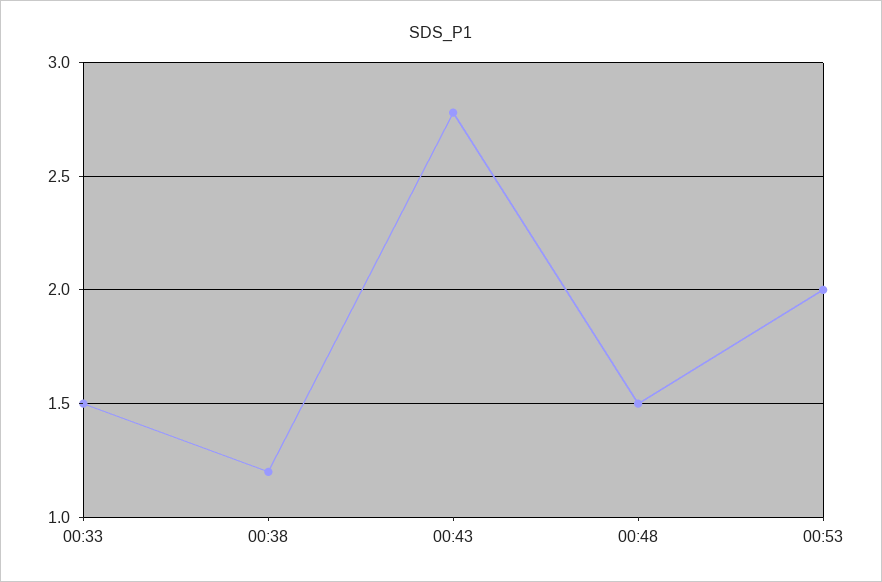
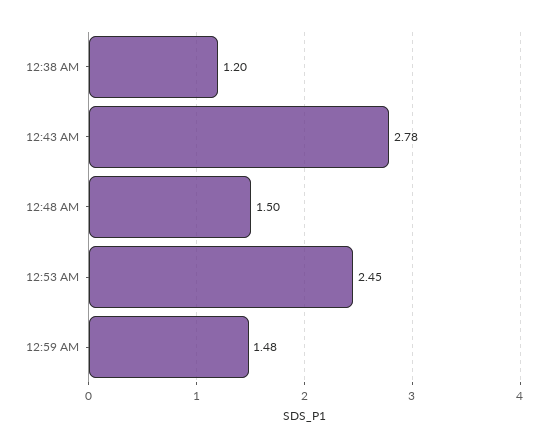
00:33: 1.5 -> none
00:53: 2 -> 2.45
12:59 AM: none -> 1.48

